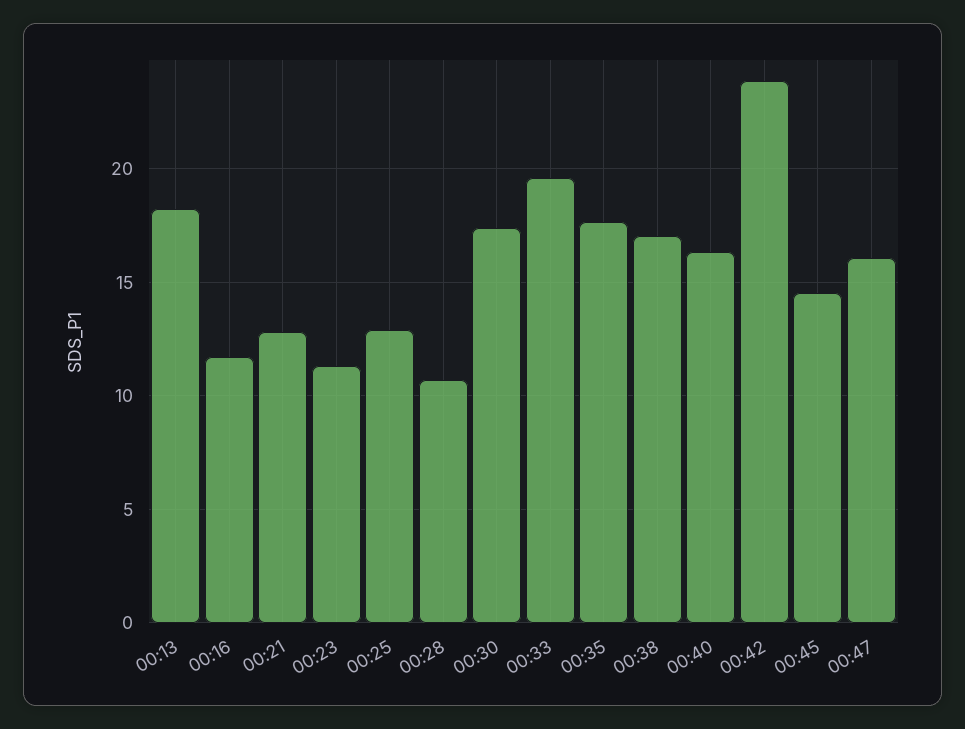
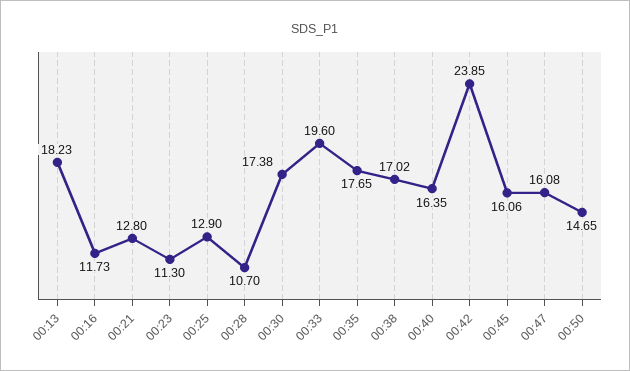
00:45: 14.5 -> 16.06
00:50: none -> 14.65

